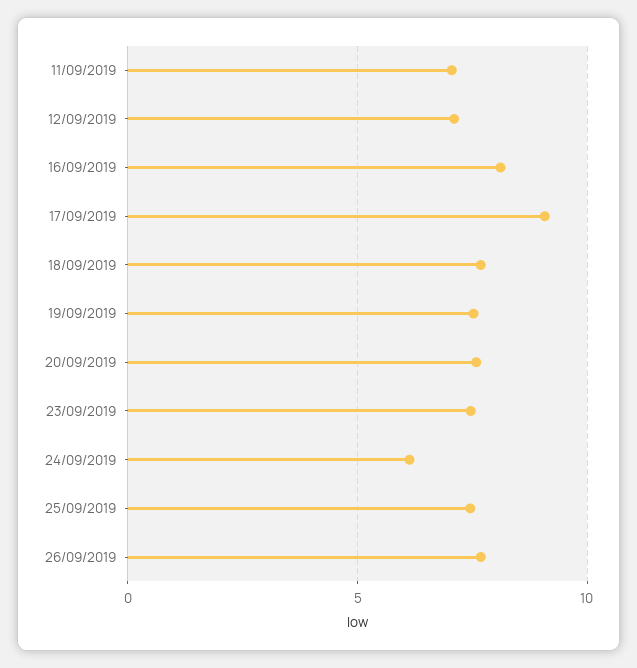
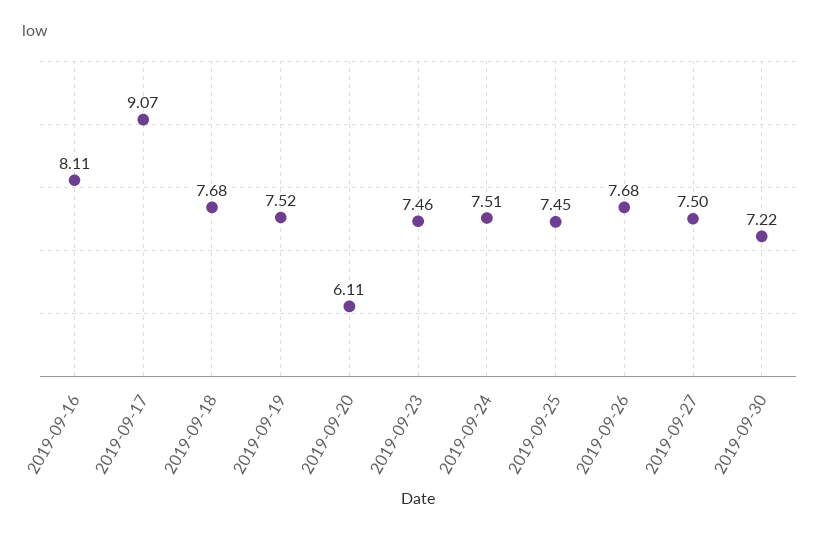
11/09/2019: 7 -> none
12/09/2019: 7 -> none
20/09/2019: 7.5 -> 6.11
24/09/2019: 6 -> 7.51
2019-09-27: none -> 7.5
2019-09-30: none -> 7.22

